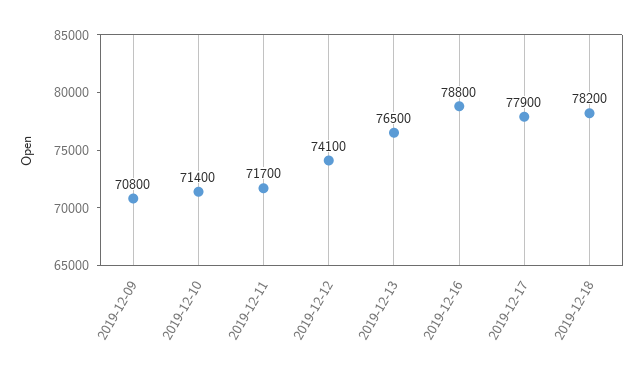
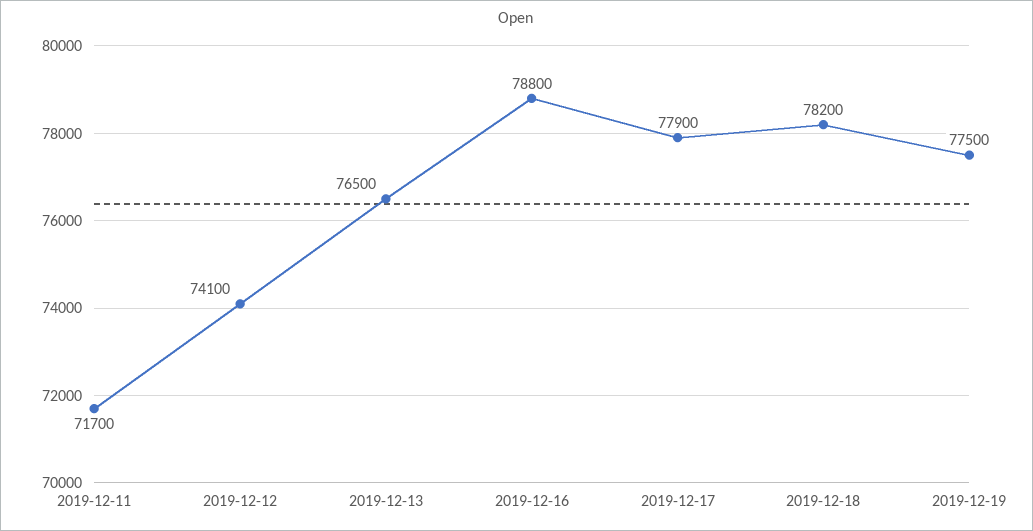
2019-12-09: 70800 -> none
2019-12-10: 71400 -> none
2019-12-19: none -> 77500

